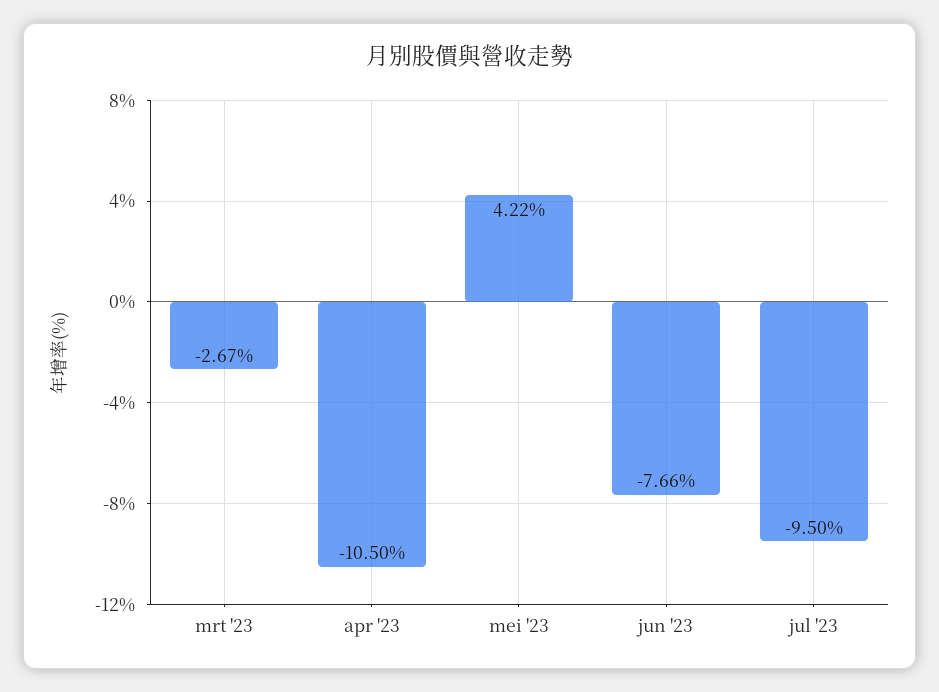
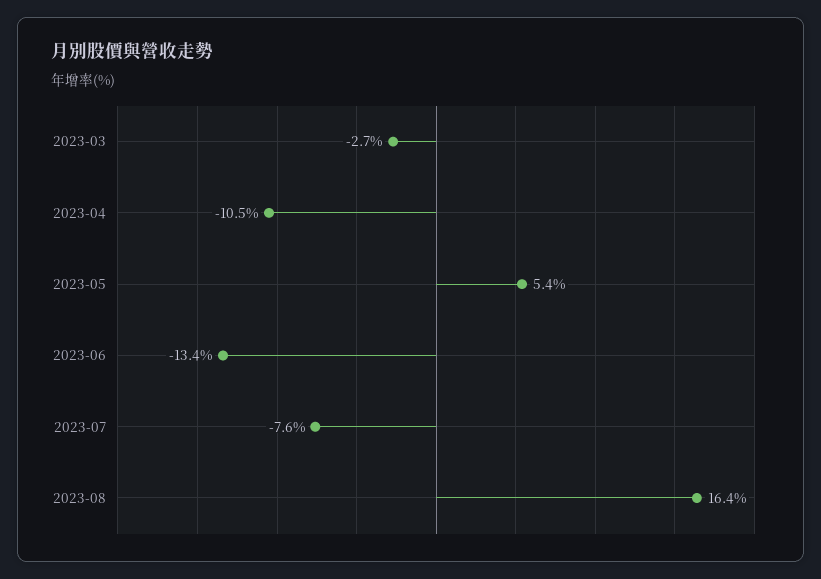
mei '23: 4.22 -> 5.4
jun '23: -7.66 -> -13.4
jul '23: -9.5 -> -7.6
2023-08: none -> 16.4

